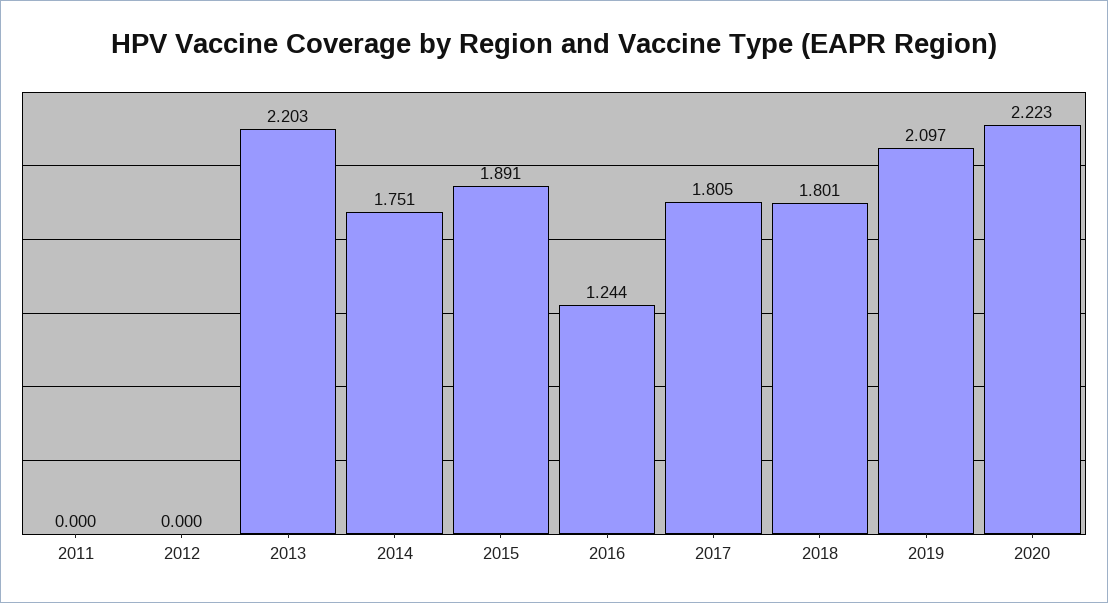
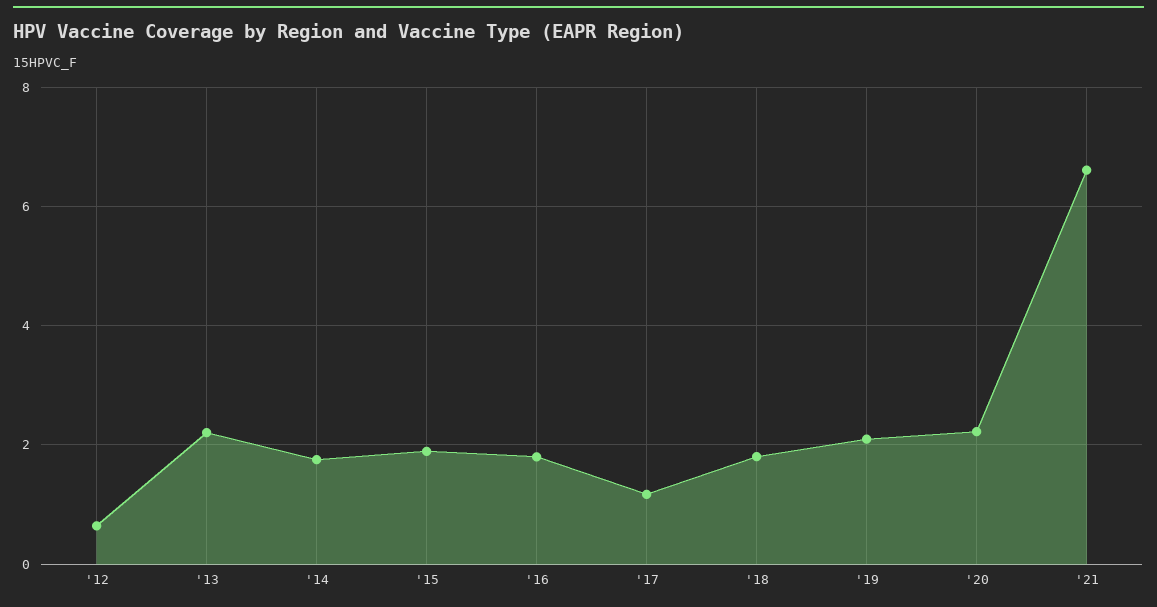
2011: 0 -> none
2012: 0 -> 0.6
2016: 1.244 -> 1.8
2017: 1.805 -> 1.2
'21: none -> 6.6

